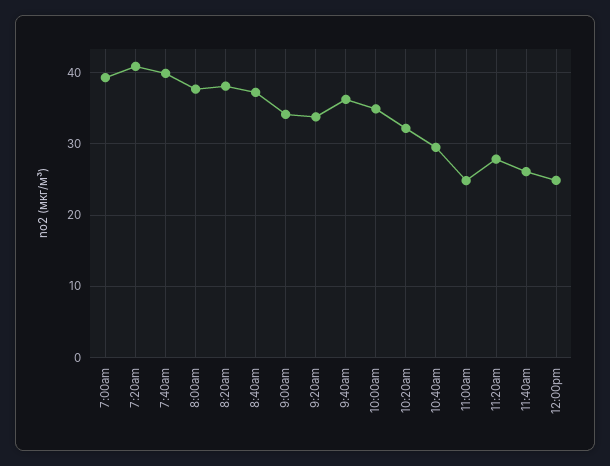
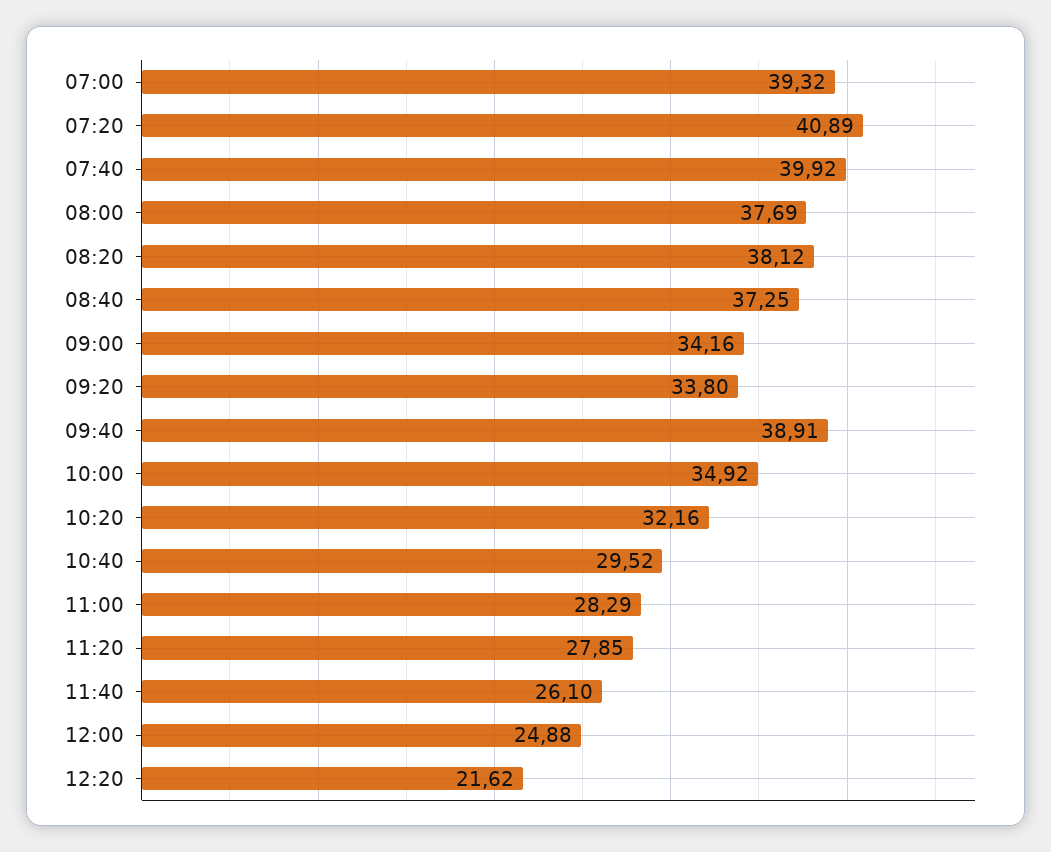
9:40am: 36 -> 38.91
11:00am: 25 -> 28.29
12:20: none -> 21.62

